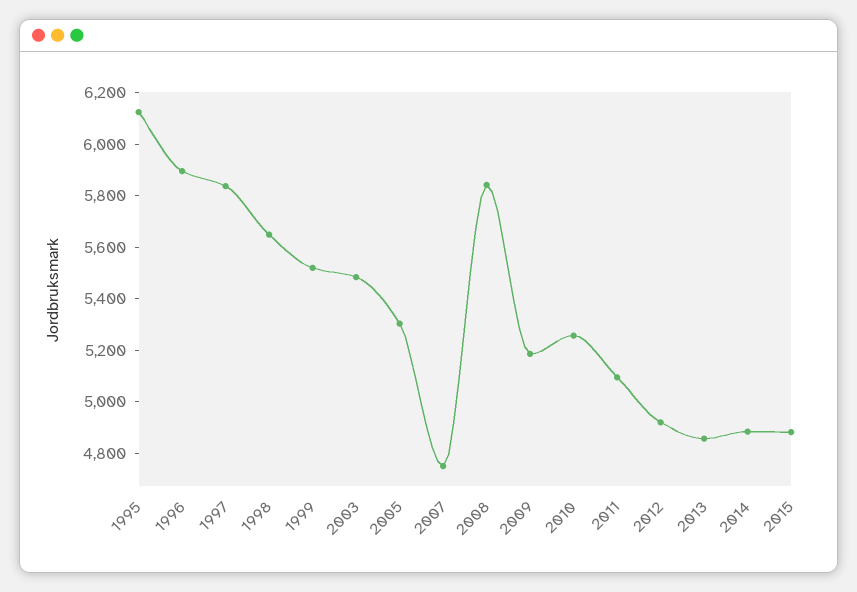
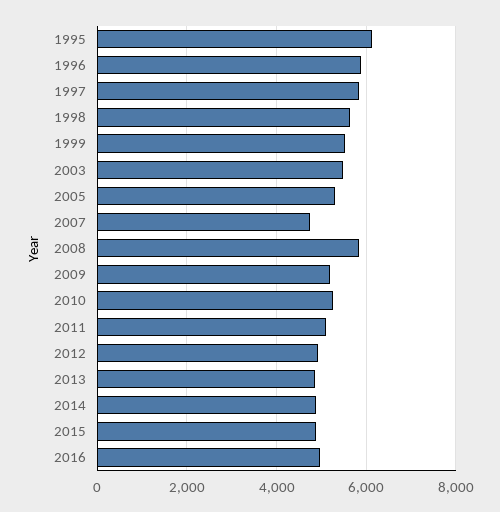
2016: none -> 5000

